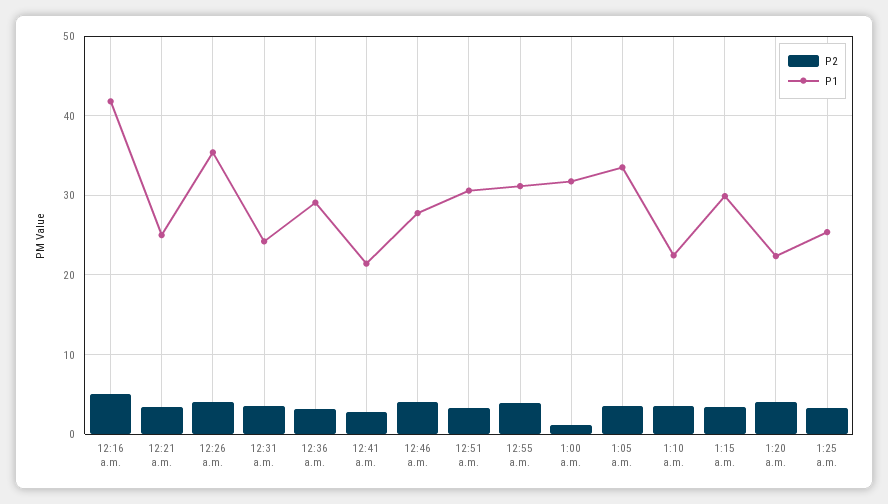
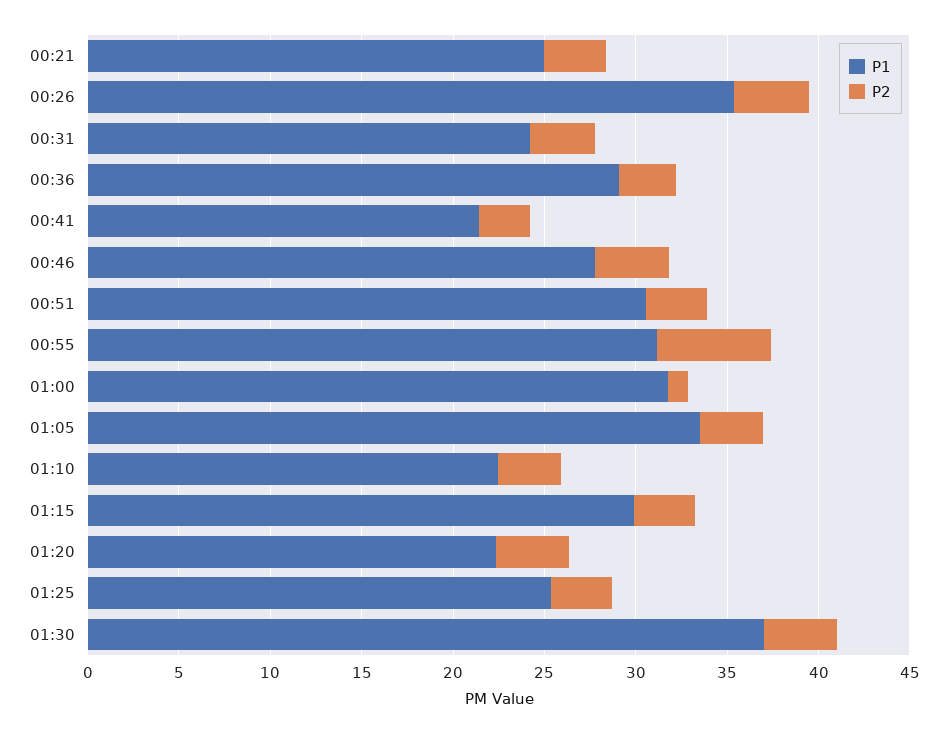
P2, 12:16 a.m.: 5 -> none
P1, 12:16 a.m.: 42 -> none
P2, 12:55 a.m.: 4 -> 6
P1, 01:30: none -> 37
P2, 01:30: none -> 4

